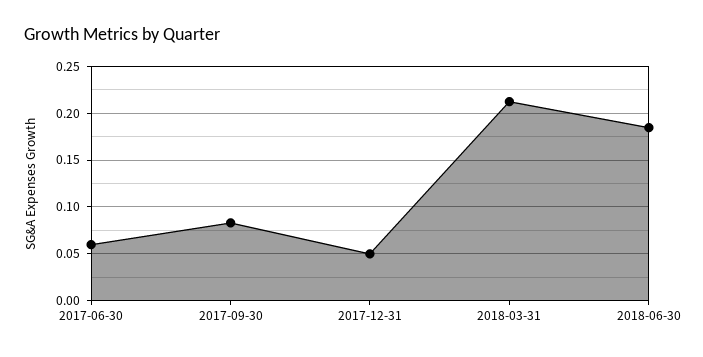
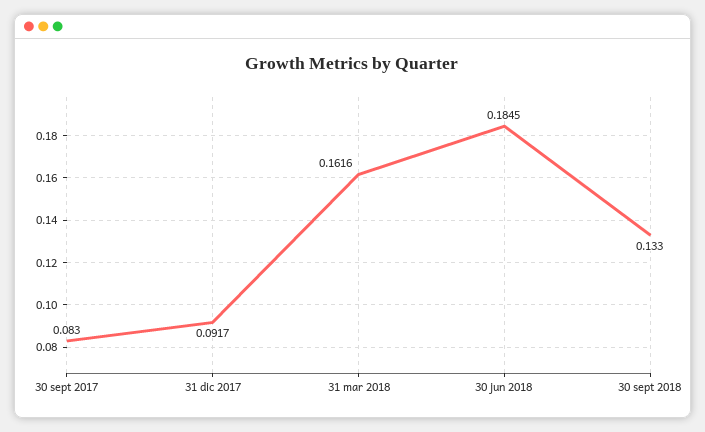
2017-06-30: 0.06 -> none
2017-12-31: 0.05 -> 0.0917
2018-03-31: 0.21 -> 0.1616
30 sept 2018: none -> 0.133

